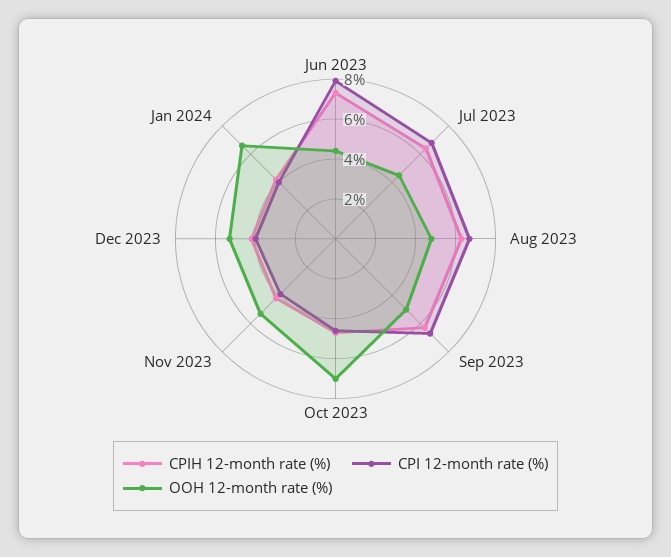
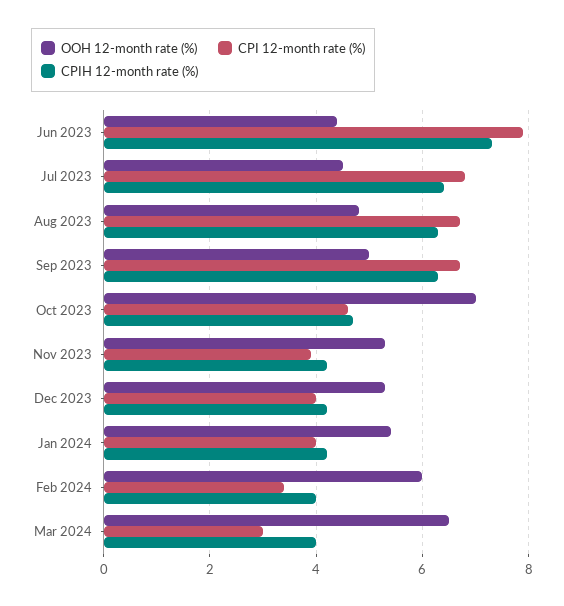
OOH 12-month rate (%), Jan 2024: 6.5 -> 5.5
OOH 12-month rate (%), Feb 2024: none -> 6
CPI 12-month rate (%), Feb 2024: none -> 3.5
CPIH 12-month rate (%), Feb 2024: none -> 4
OOH 12-month rate (%), Mar 2024: none -> 6.5
CPI 12-month rate (%), Mar 2024: none -> 3
CPIH 12-month rate (%), Mar 2024: none -> 4

